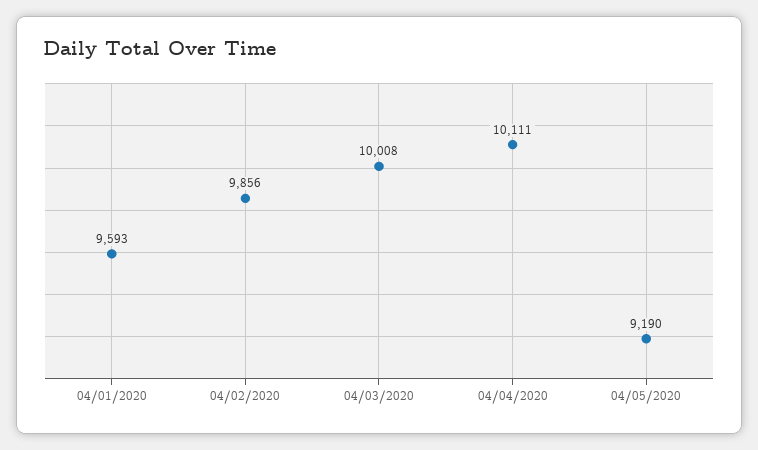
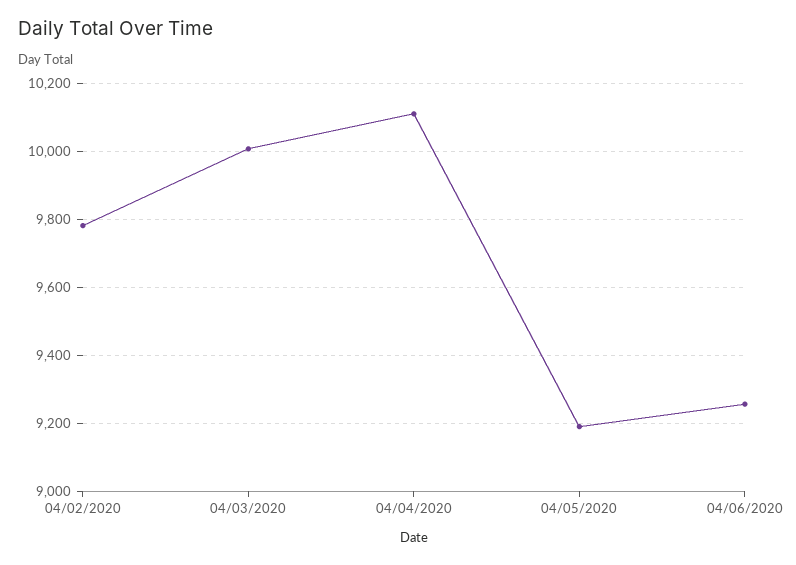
04/01/2020: 9593 -> none
04/02/2020: 9856 -> 9780
04/06/2020: none -> 9260

